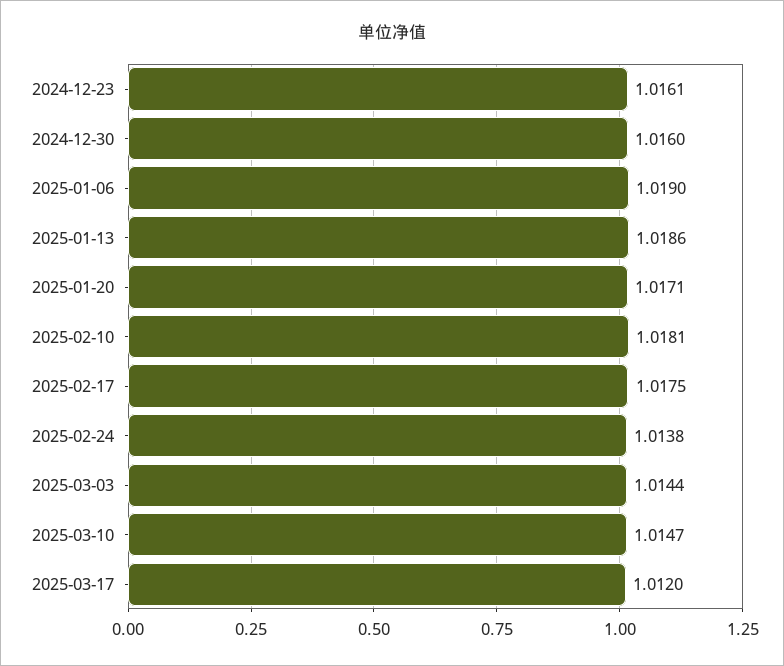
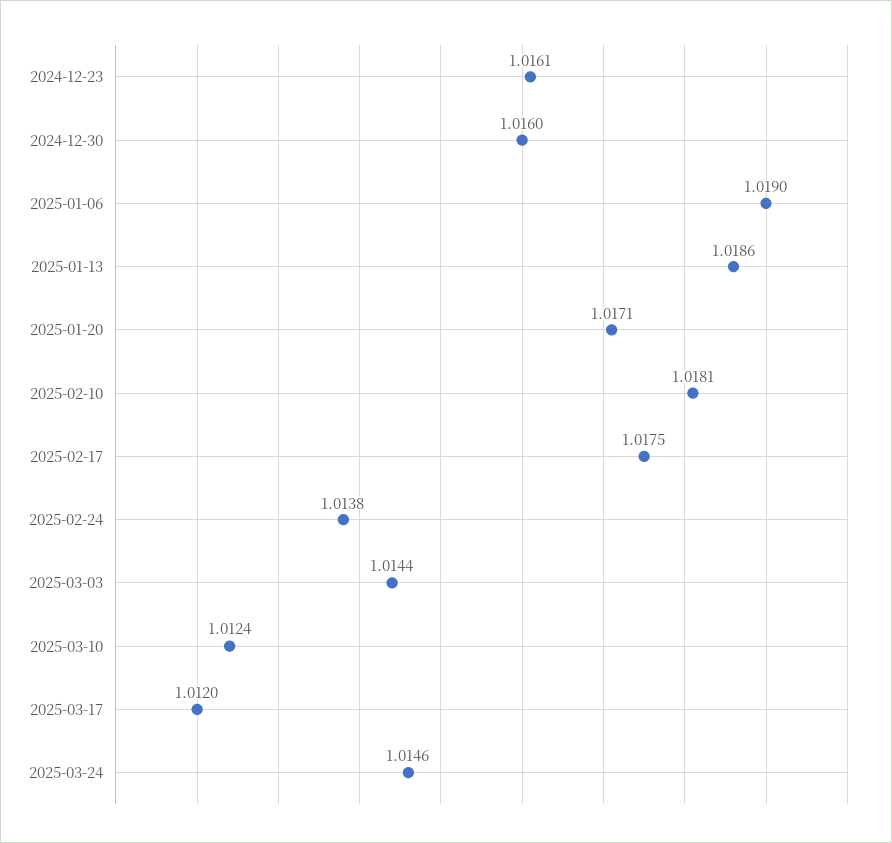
2025-03-10: 1.0147 -> 1.0124
2025-03-24: none -> 1.0146

